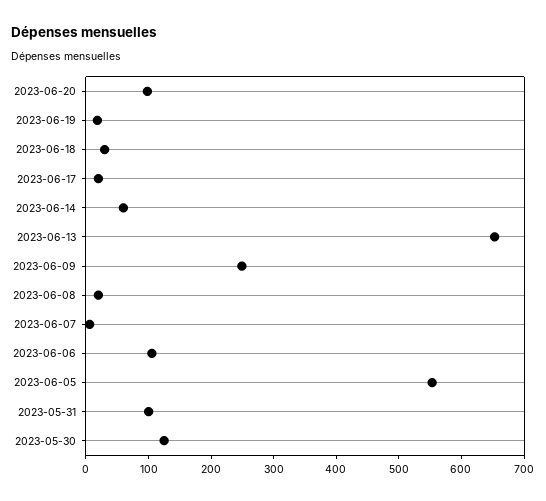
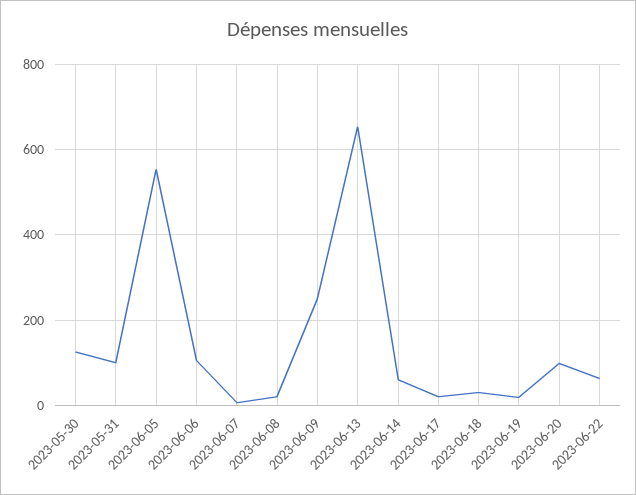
2023-06-22: none -> 60

